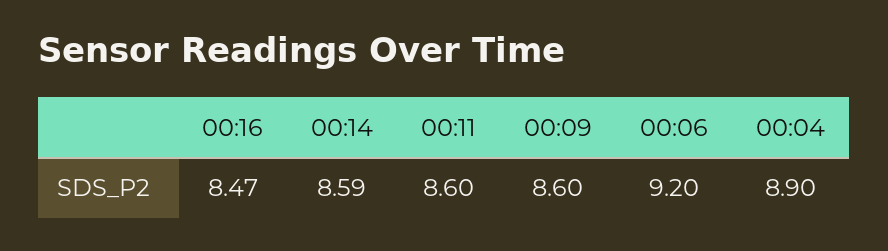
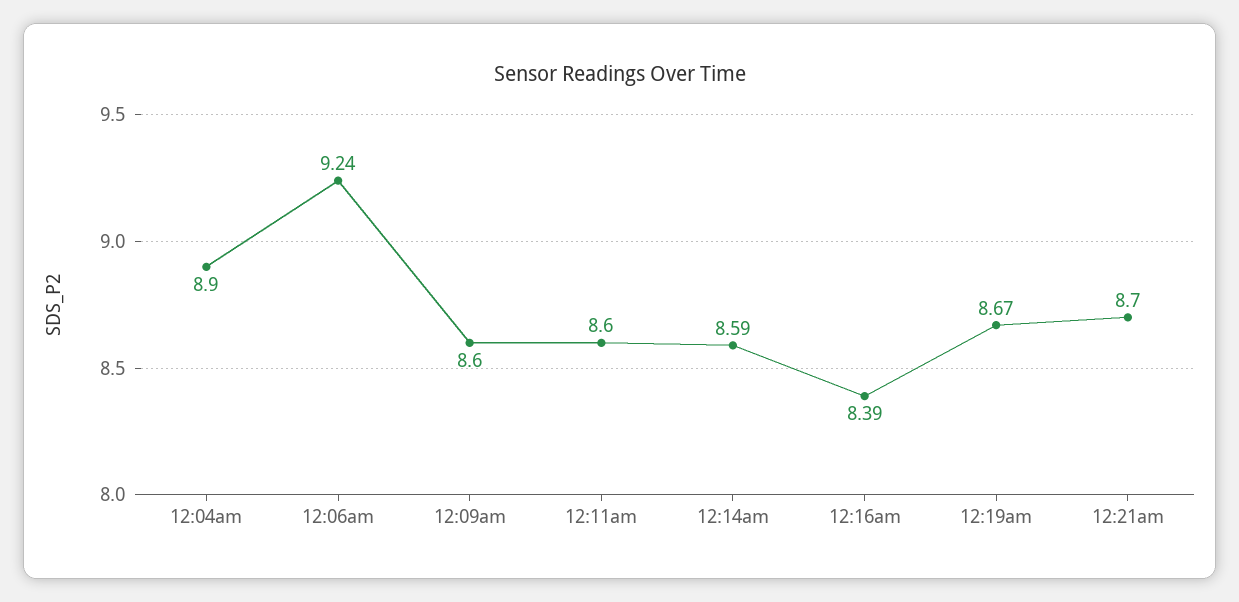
00:16: 8.47 -> 8.39
00:06: 9.2 -> 9.24
12:19am: none -> 8.67
12:21am: none -> 8.7

